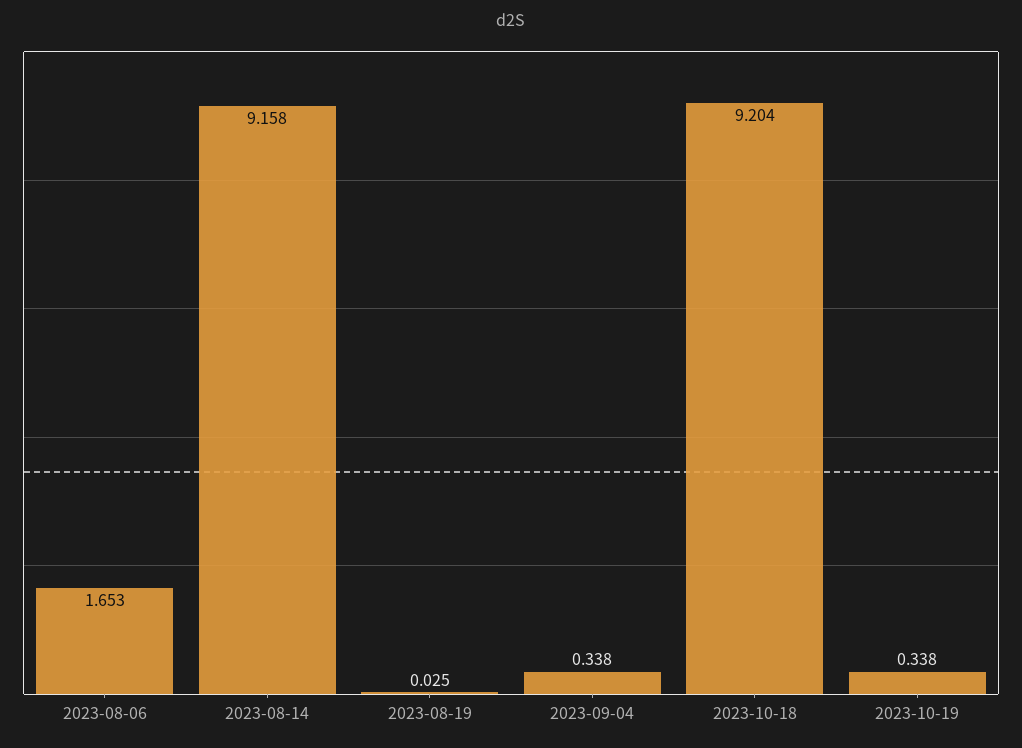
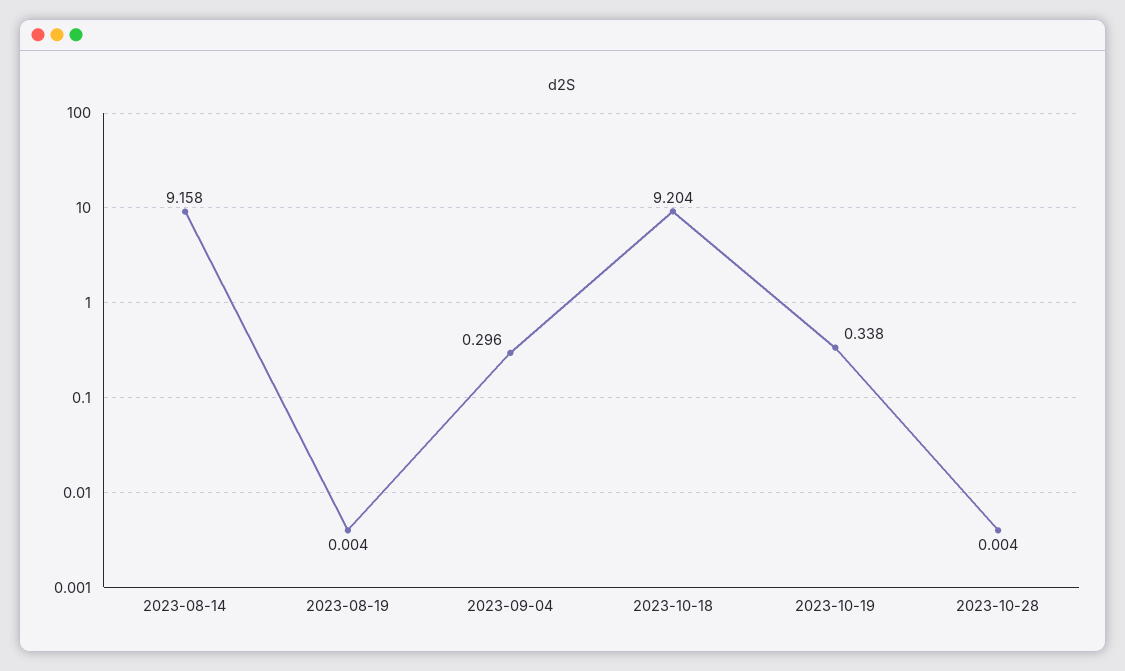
2023-08-06: 1.653 -> none
2023-08-19: 0.025 -> 0.004
2023-09-04: 0.338 -> 0.296
2023-10-28: none -> 0.004

